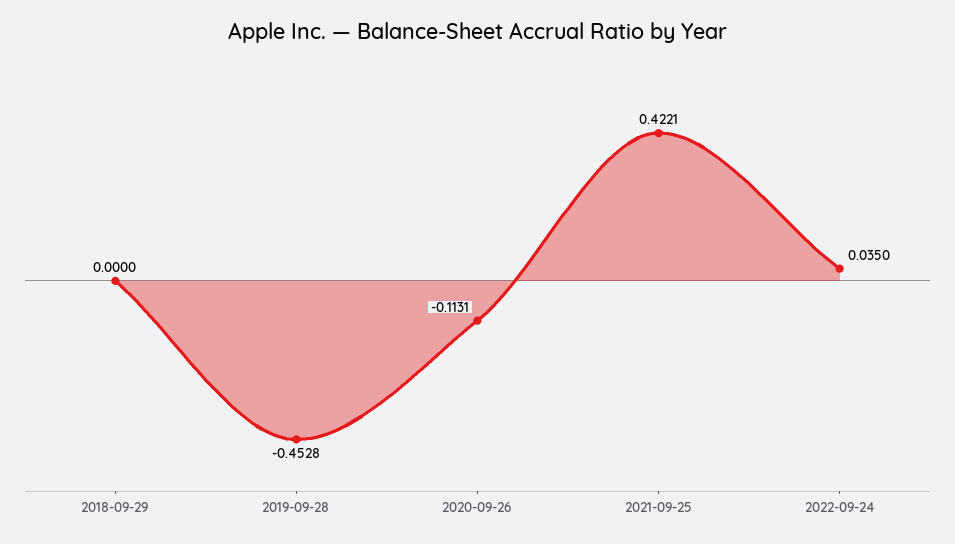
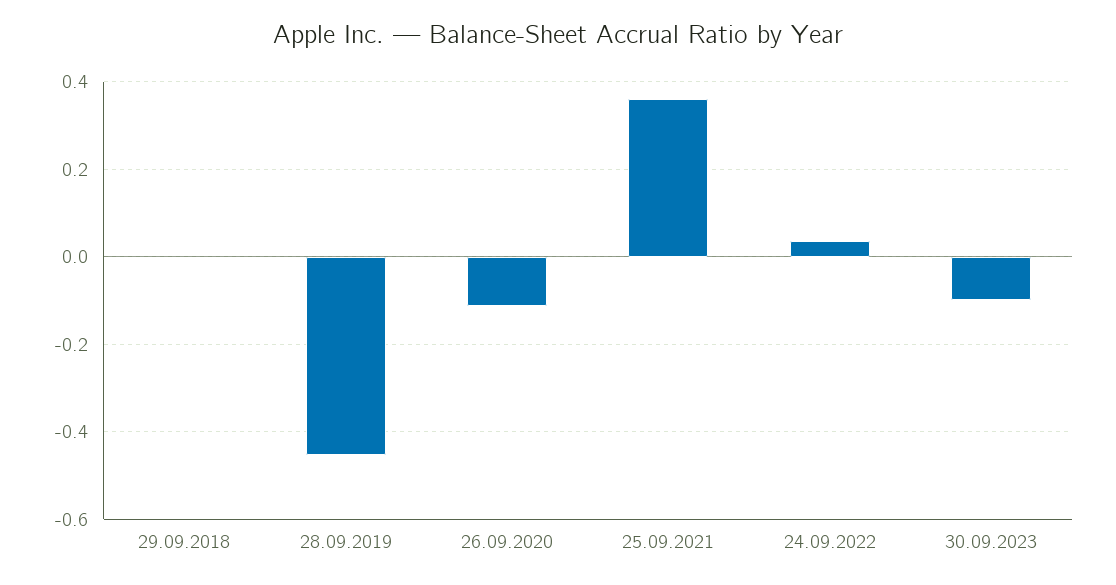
2021-09-25: 0.4221 -> 0.36
30.09.2023: none -> -0.1

